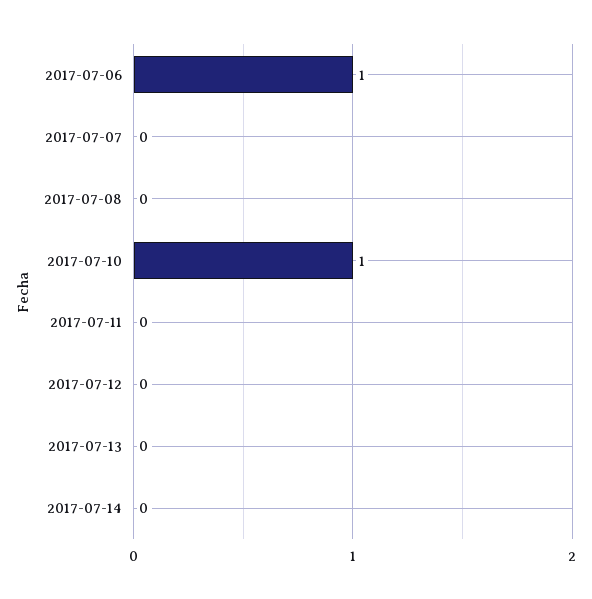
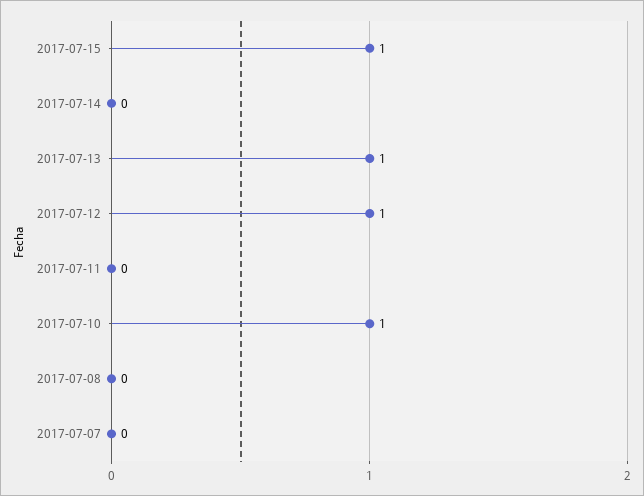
2017-07-06: 1 -> none
2017-07-12: 0 -> 1
2017-07-13: 0 -> 1
2017-07-15: none -> 1

